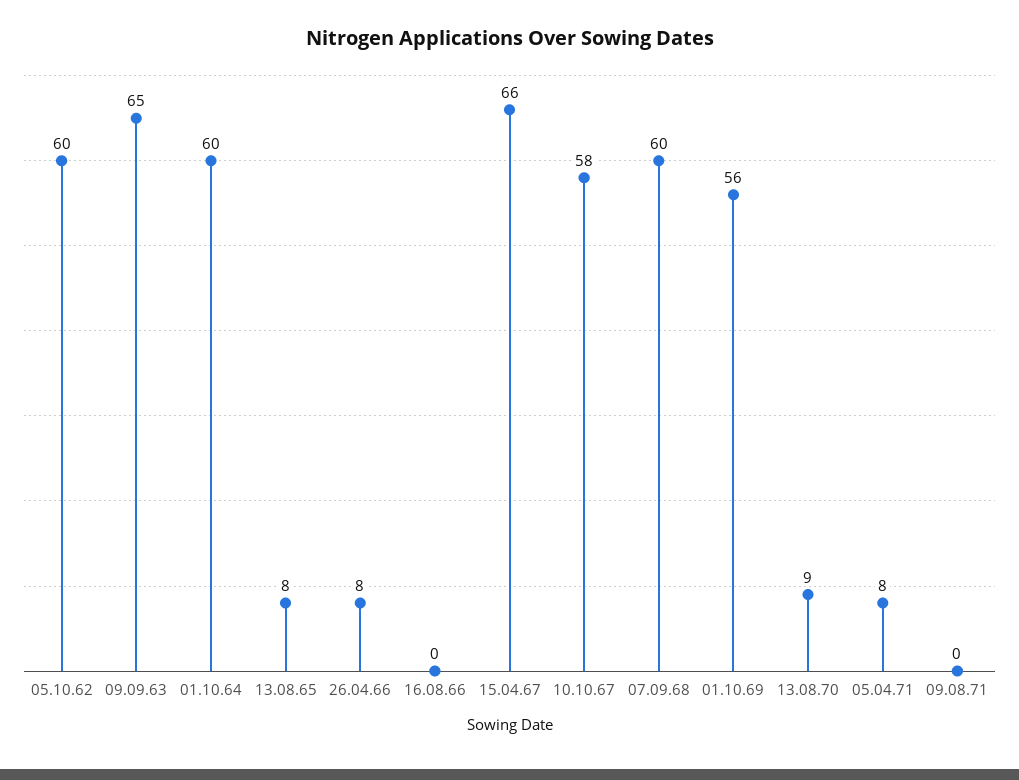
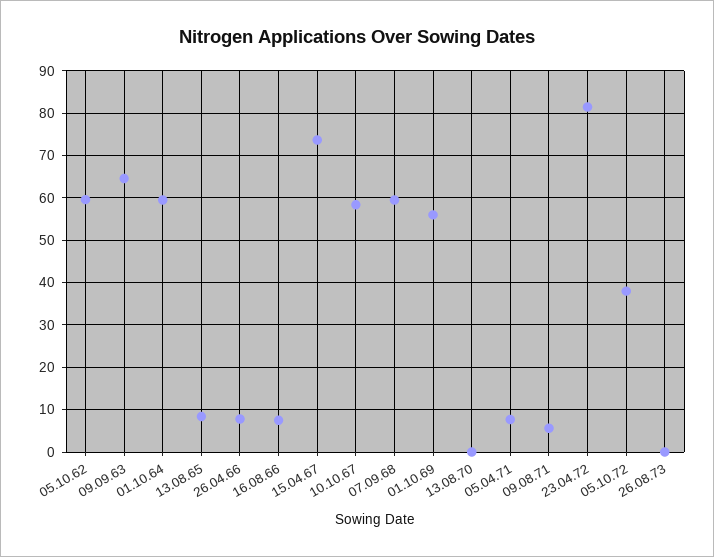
16.08.66: 0 -> 8
15.04.67: 66 -> 74
13.08.70: 9 -> 0
09.08.71: 0 -> 6
23.04.72: none -> 82
05.10.72: none -> 38
26.08.73: none -> 0

